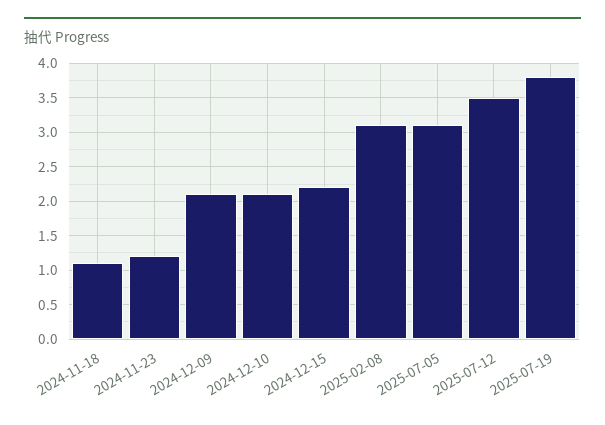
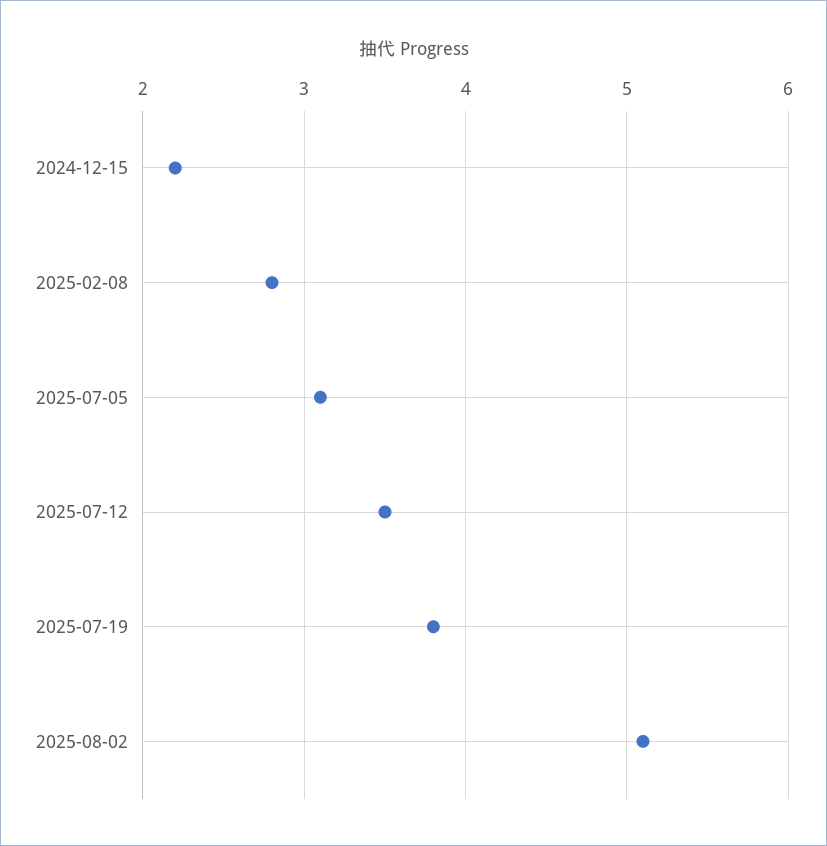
2024-11-18: 1.1 -> none
2024-11-23: 1.2 -> none
2024-12-09: 2.1 -> none
2024-12-10: 2.1 -> none
2025-02-08: 3.1 -> 2.8
2025-08-02: none -> 5.1

